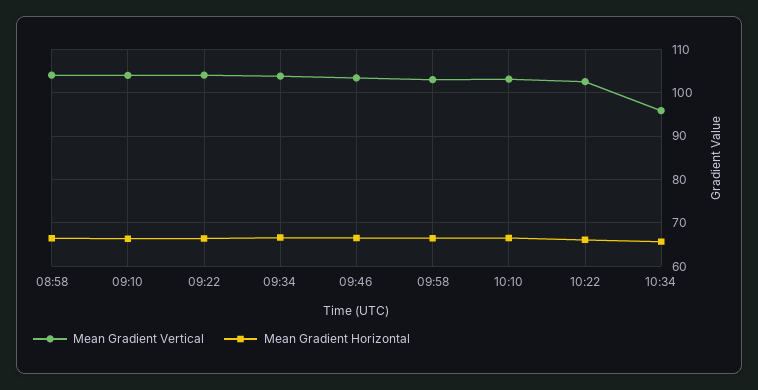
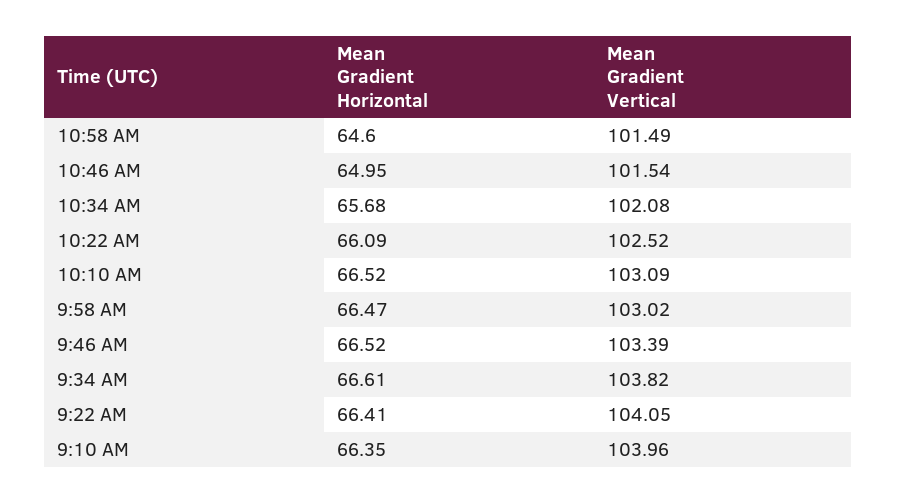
Mean Gradient Vertical, 08:58: 104 -> none
Mean Gradient Horizontal, 08:58: 66 -> none
Mean Gradient Vertical, 10:34: 96 -> 102.08
Mean Gradient Horizontal, 10:58 AM: none -> 64.6
Mean Gradient Vertical, 10:58 AM: none -> 101.49
Mean Gradient Horizontal, 10:46 AM: none -> 64.95
Mean Gradient Vertical, 10:46 AM: none -> 101.54

